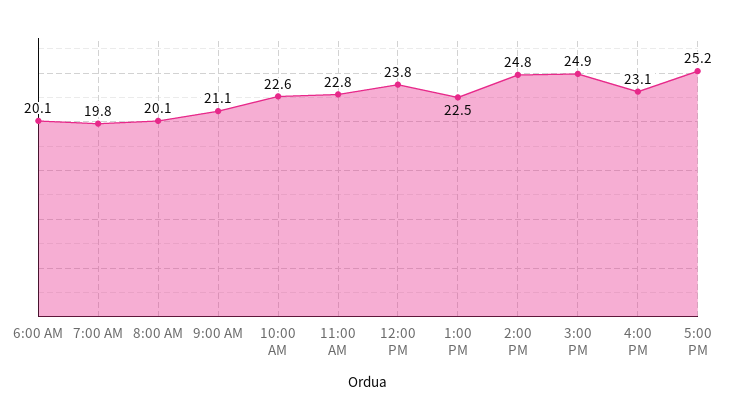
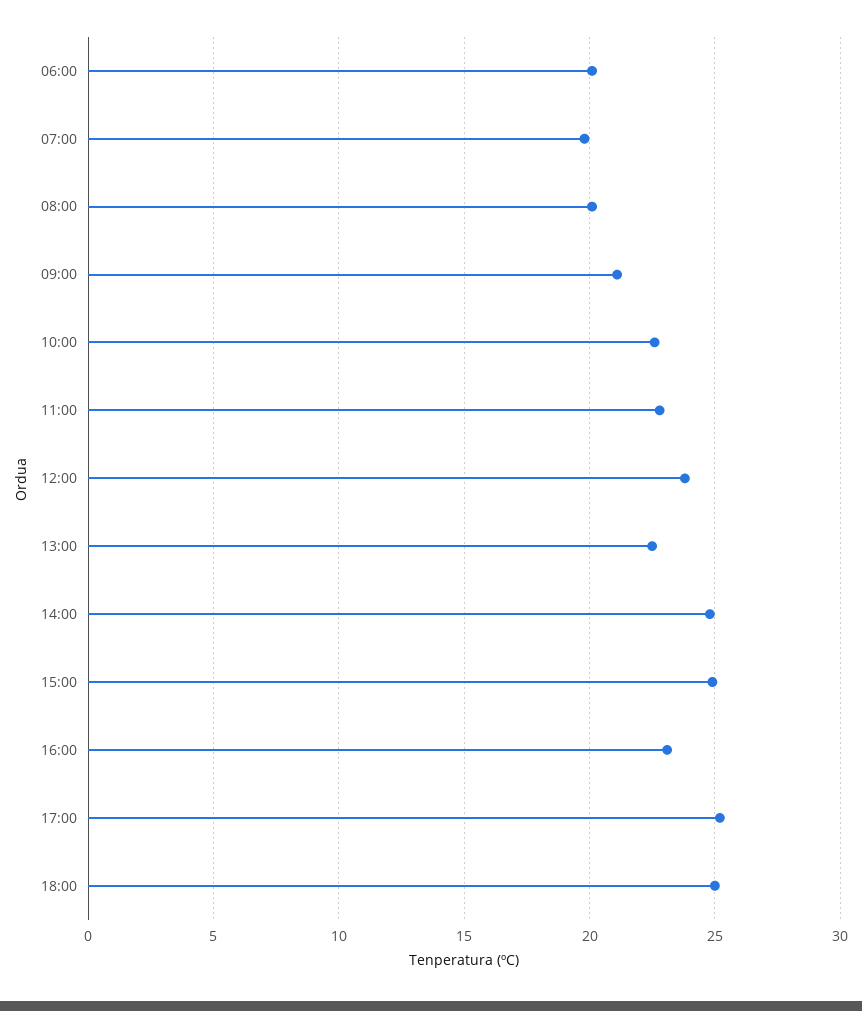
18:00: none -> 25

